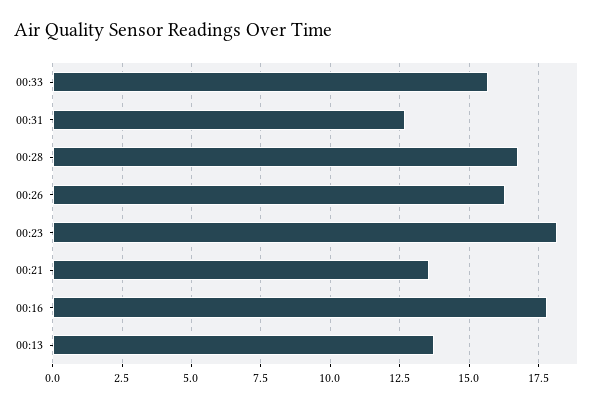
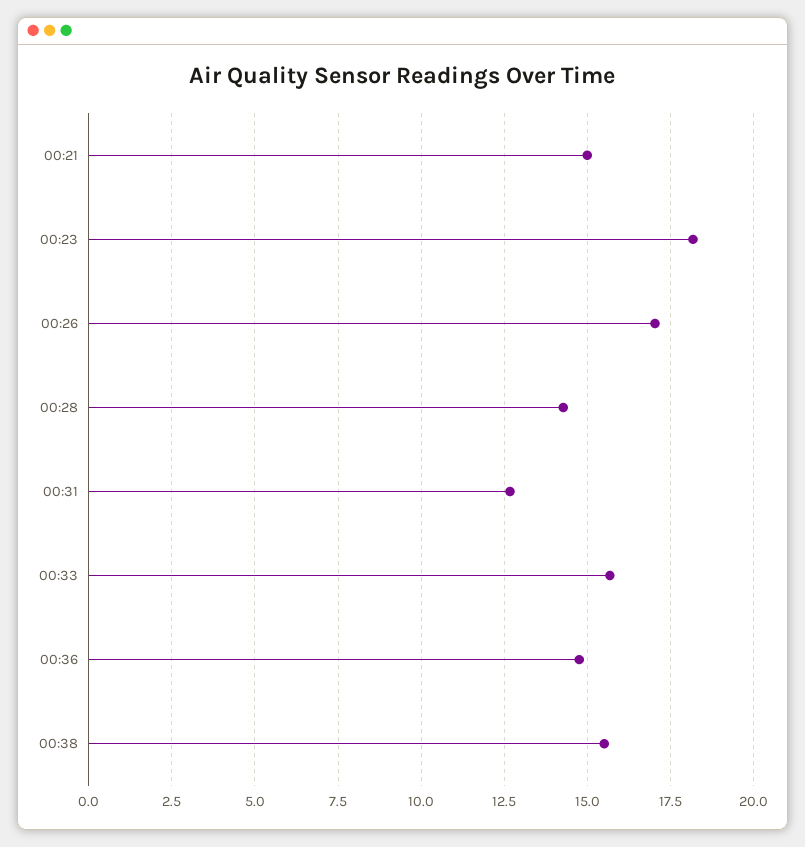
00:28: 16.75 -> 14.25
00:26: 16.25 -> 17
00:21: 13.5 -> 15
00:16: 17.75 -> none
00:13: 13.75 -> none
00:36: none -> 14.75
00:38: none -> 15.5

